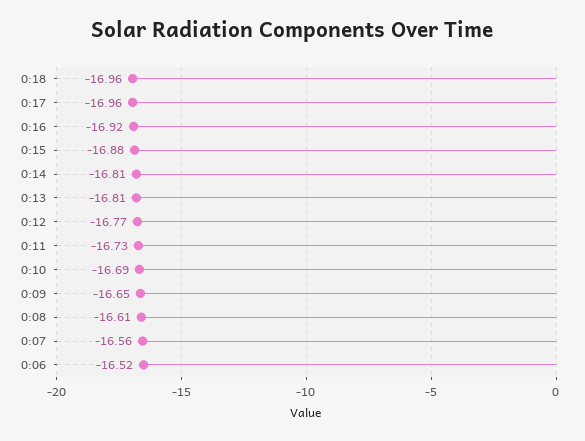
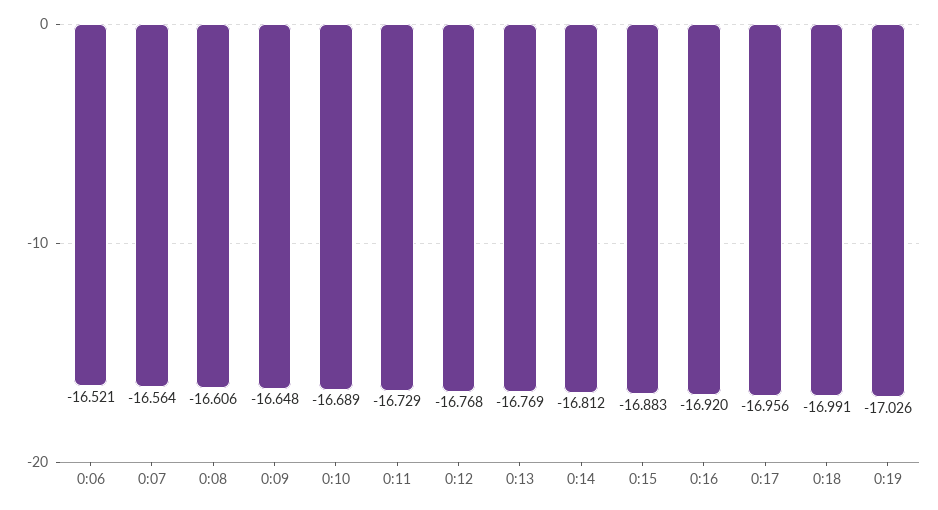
0:18: -16.96 -> -16.991
0:13: -16.81 -> -16.769
0:19: none -> -17.026

